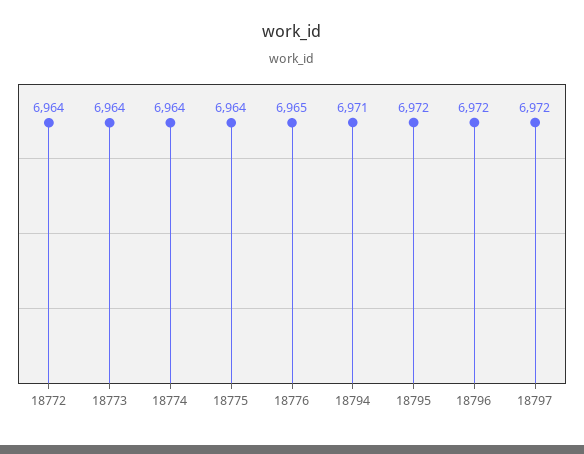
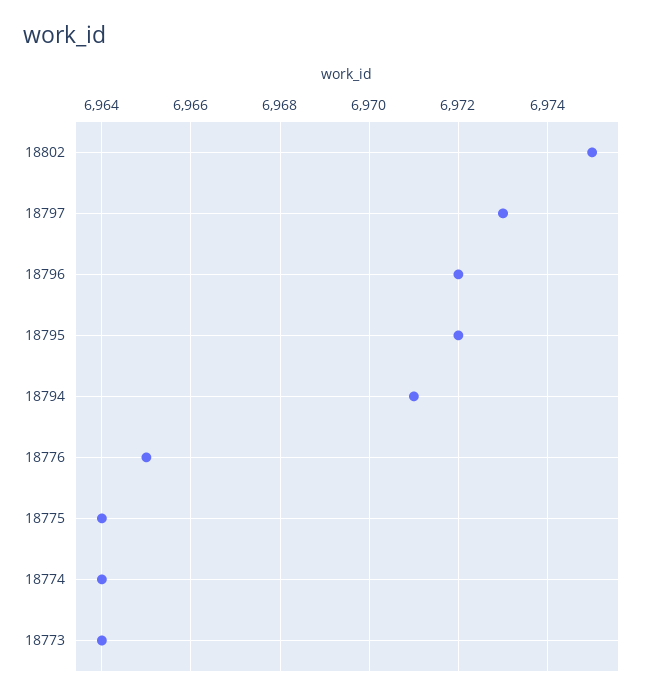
18772: 6964 -> none
18797: 6972 -> 6973
18802: none -> 6975

